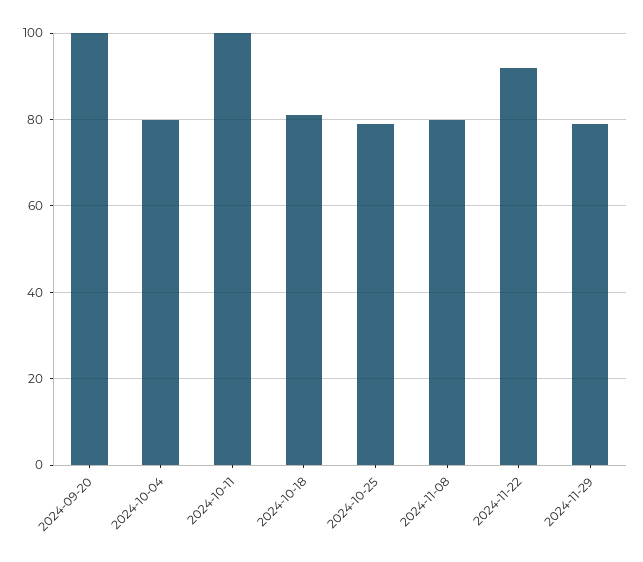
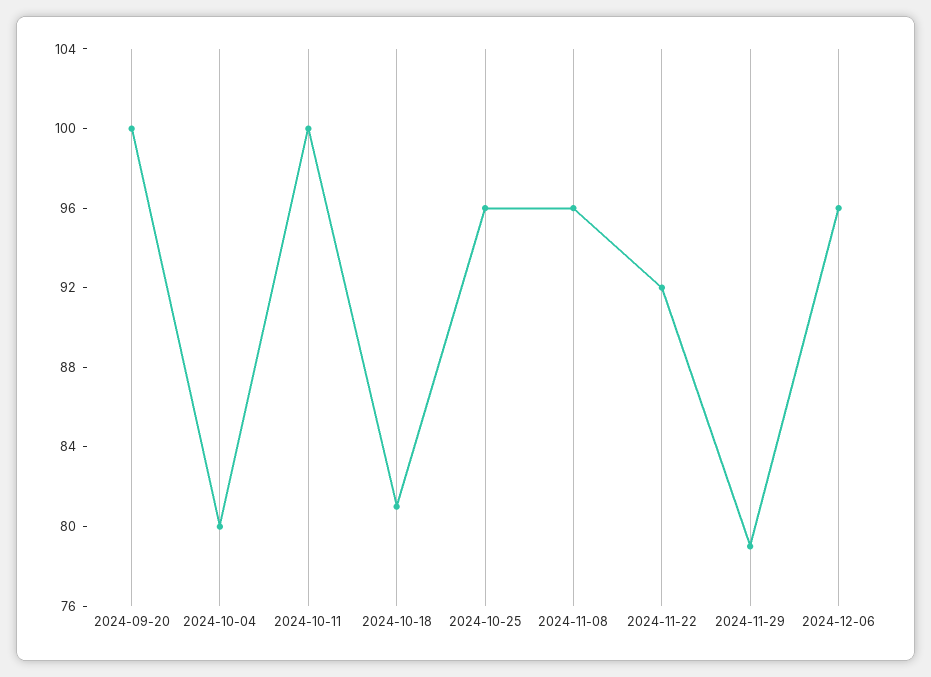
2024-10-25: 80 -> 96
2024-11-08: 80 -> 96
2024-12-06: none -> 96

